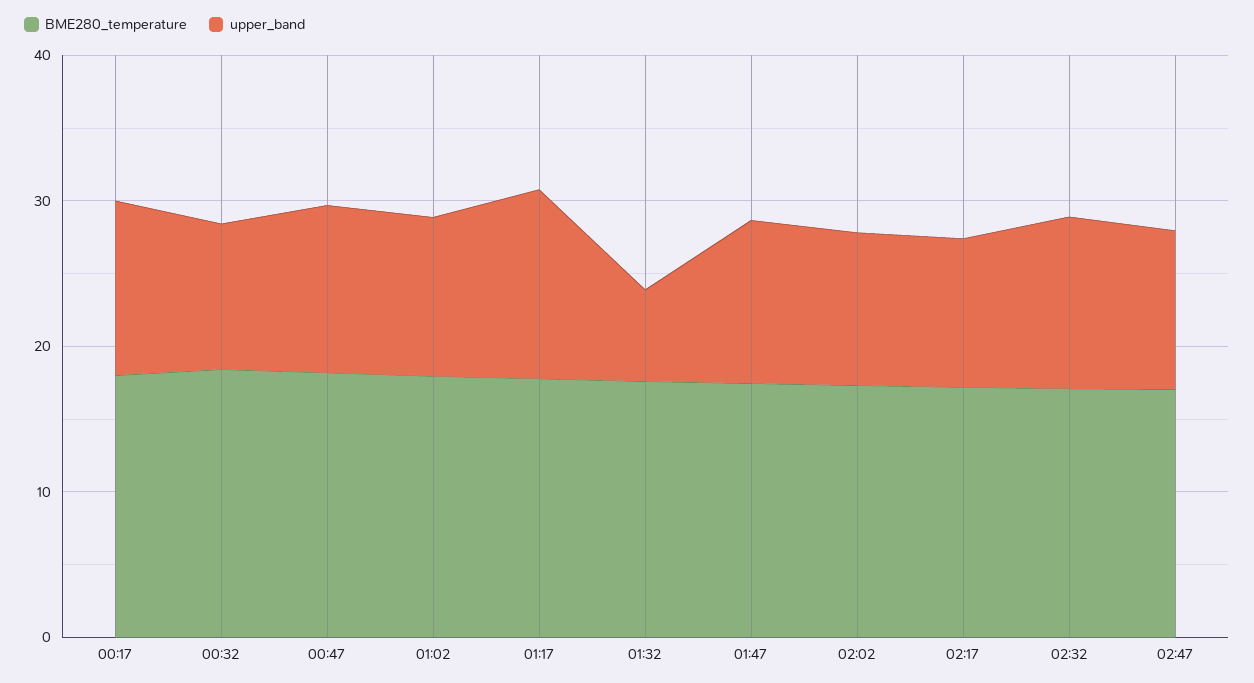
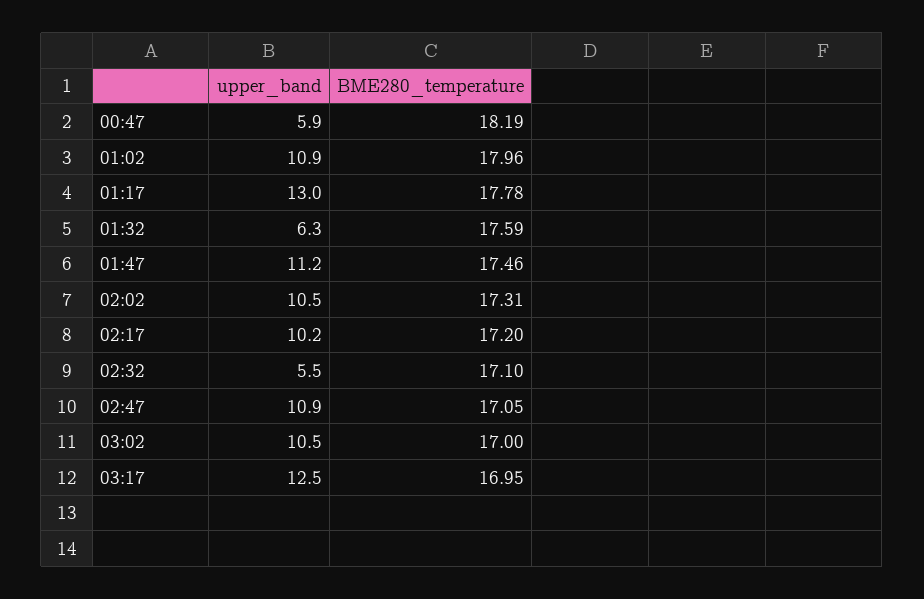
BME280_temperature, 00:17: 18 -> none
upper_band, 00:17: 12 -> none
BME280_temperature, 00:32: 18 -> none
upper_band, 00:32: 10 -> none
upper_band, 00:47: 12 -> 5.9
upper_band, 02:32: 12 -> 5.5
upper_band, 03:02: none -> 10.5
BME280_temperature, 03:02: none -> 17
upper_band, 03:17: none -> 12.5
BME280_temperature, 03:17: none -> 16.95

